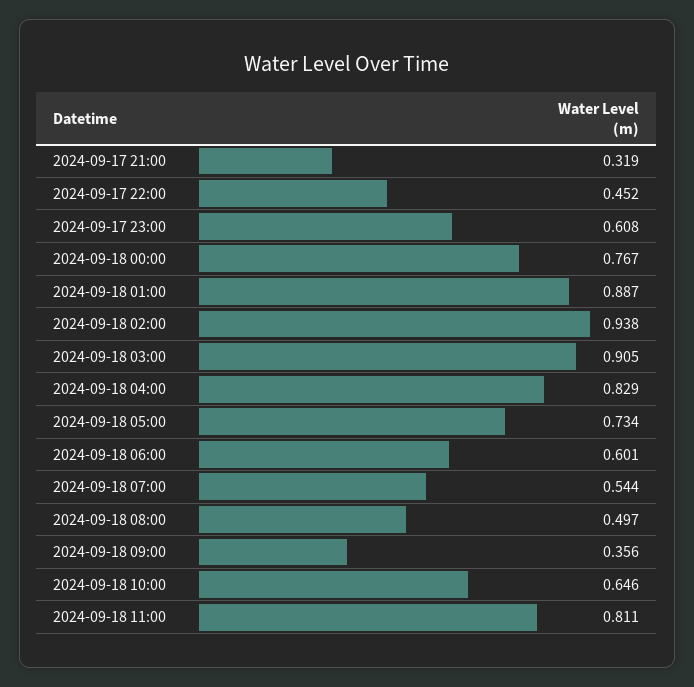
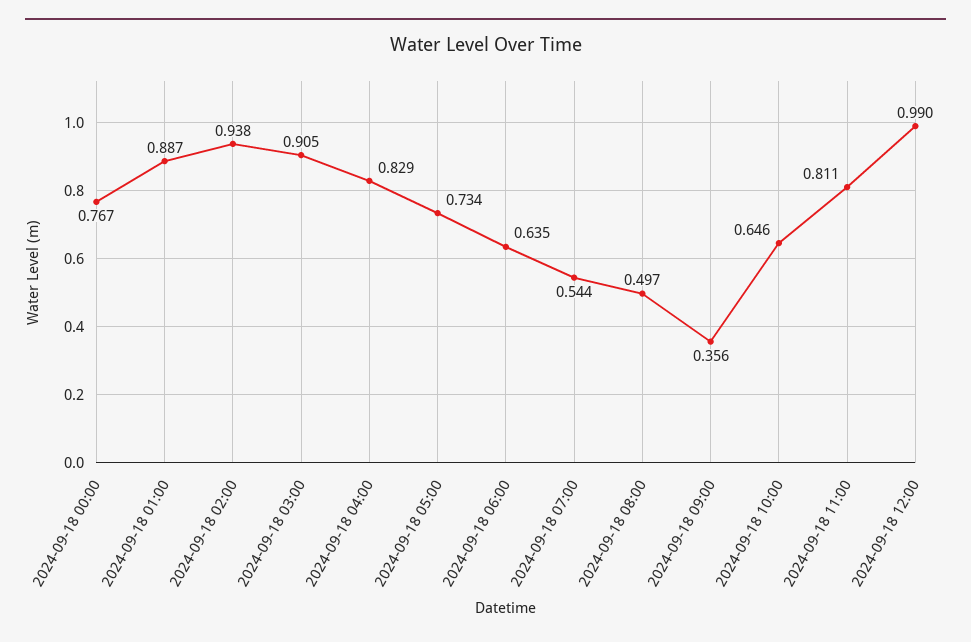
2024-09-17 21:00: 0.319 -> none
2024-09-17 22:00: 0.452 -> none
2024-09-17 23:00: 0.608 -> none
2024-09-18 06:00: 0.601 -> 0.635
2024-09-18 12:00: none -> 0.99

